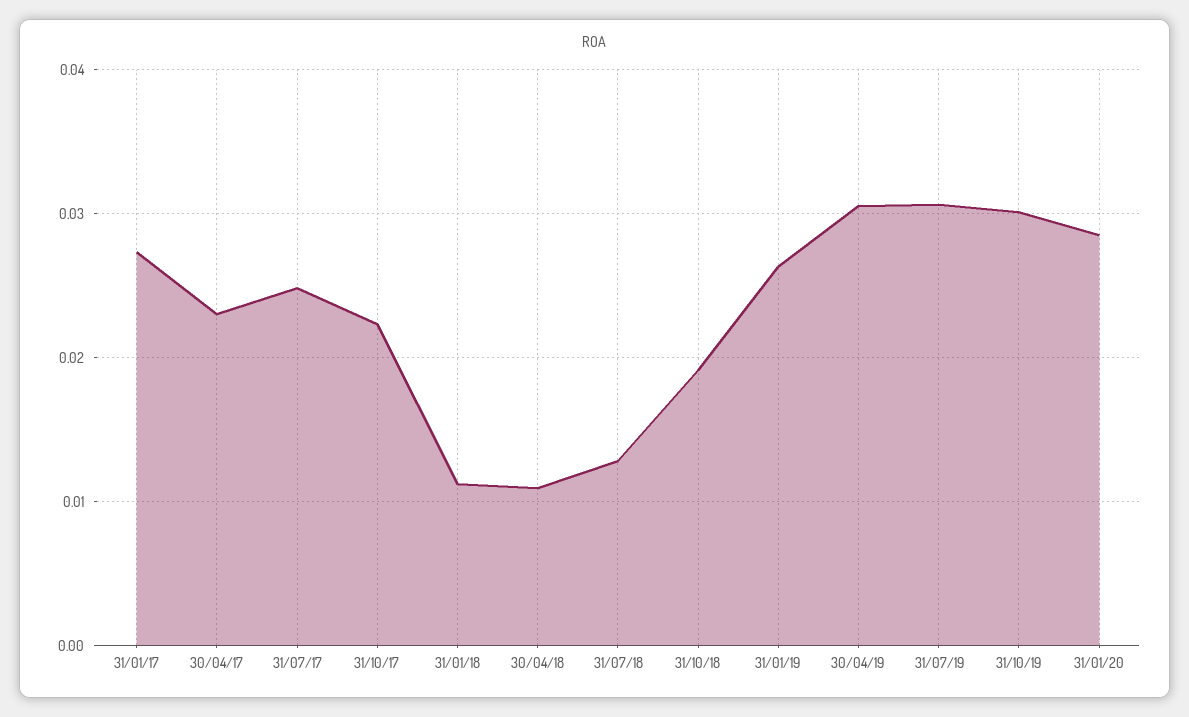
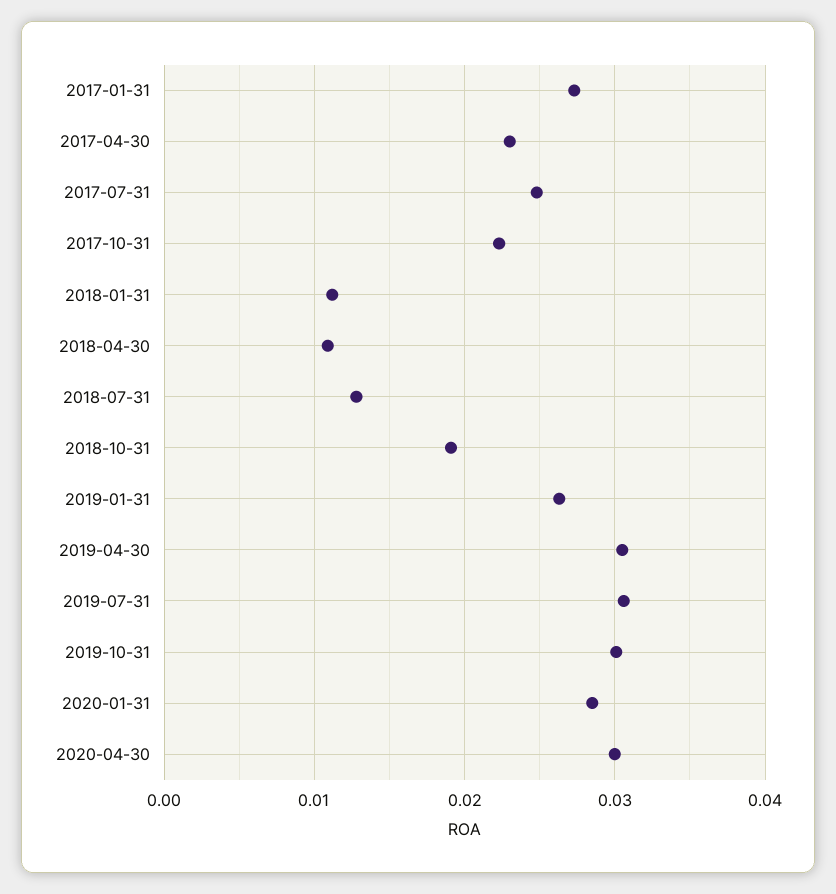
2020-04-30: none -> 0.03

